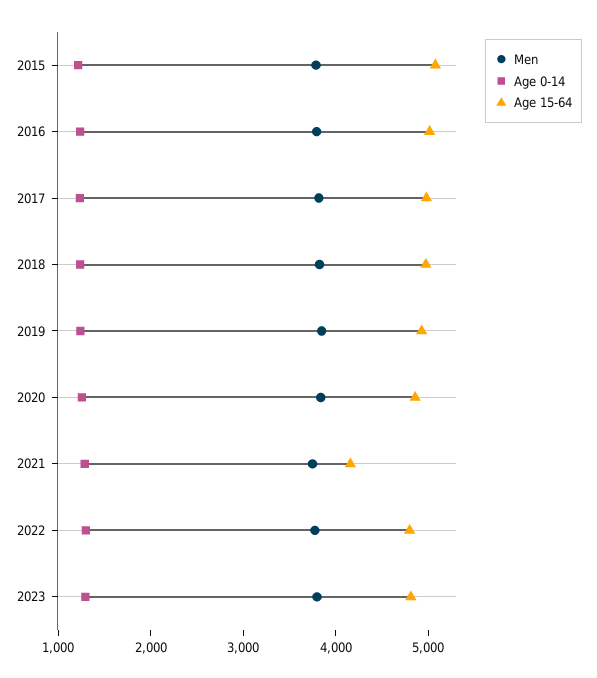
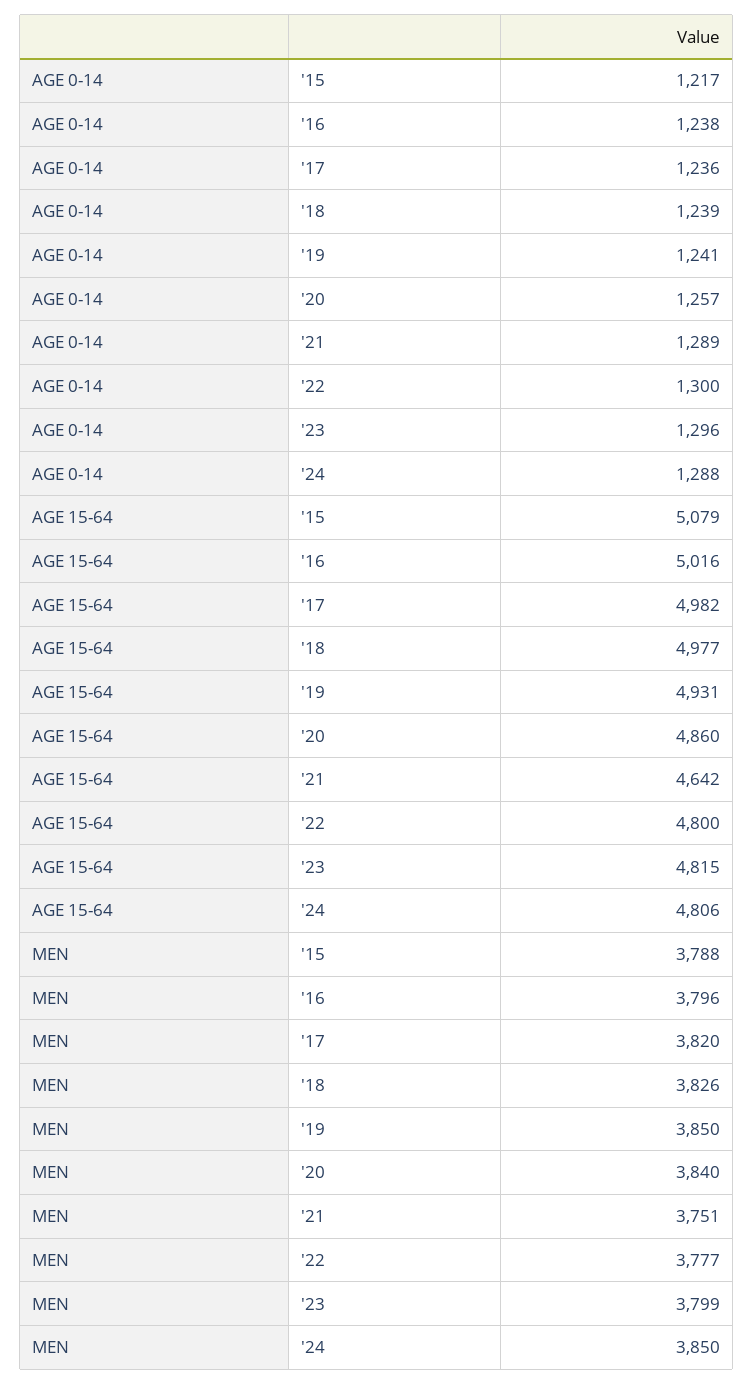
Age 15-64, 2021: 4200 -> 4642
Age 0-14, '24: none -> 1288
Age 15-64, '24: none -> 4806
Men, '24: none -> 3850

